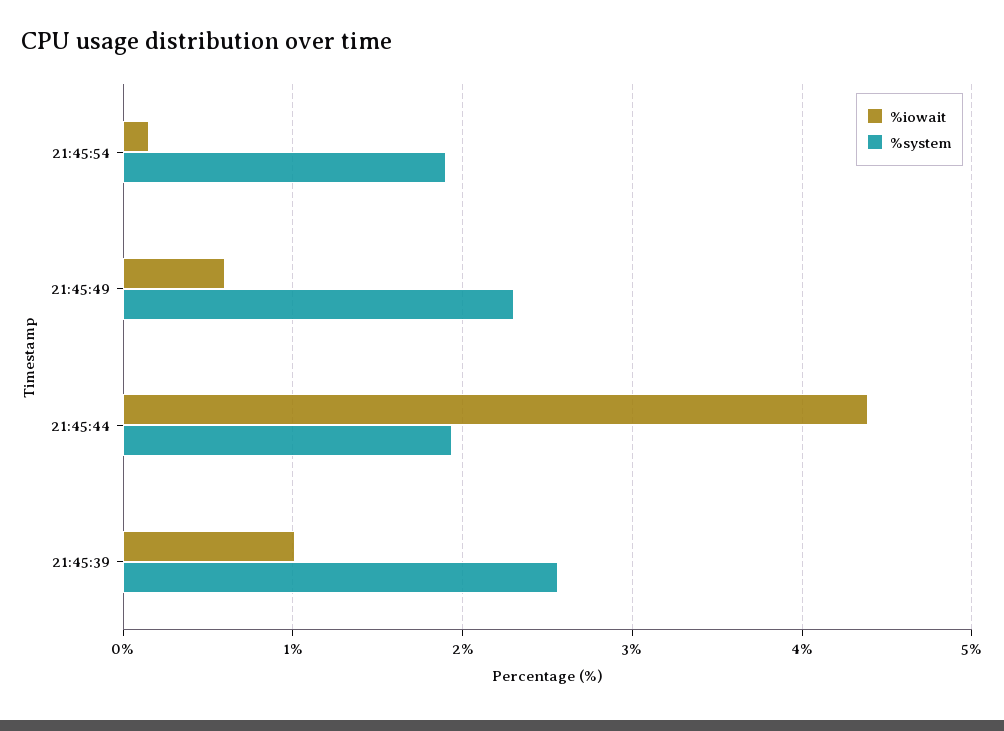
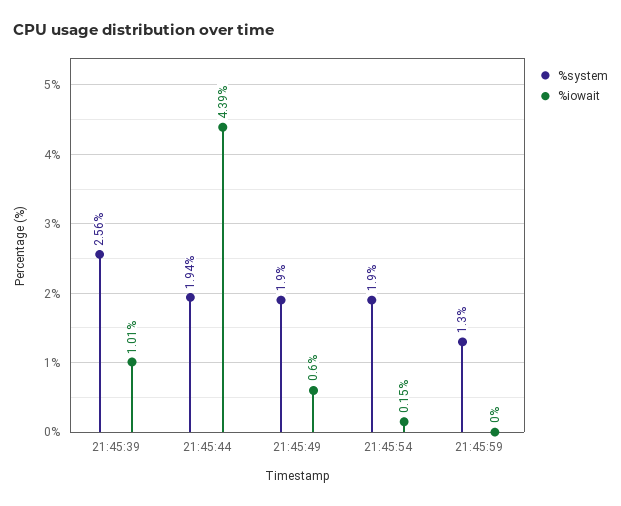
%system, 21:45:49: 2.3 -> 1.9
%system, 21:45:59: none -> 1.3
%iowait, 21:45:59: none -> 0

